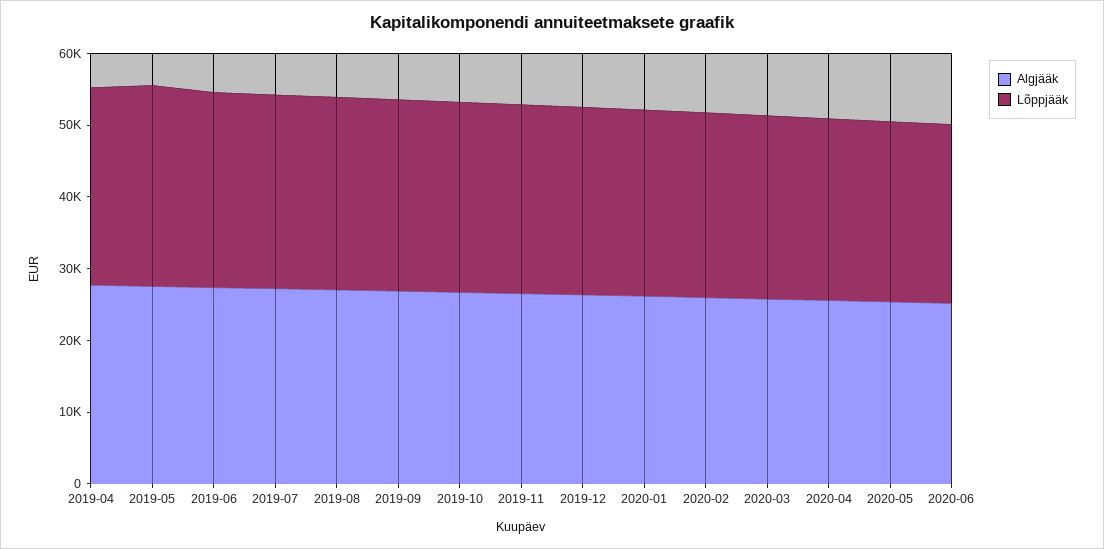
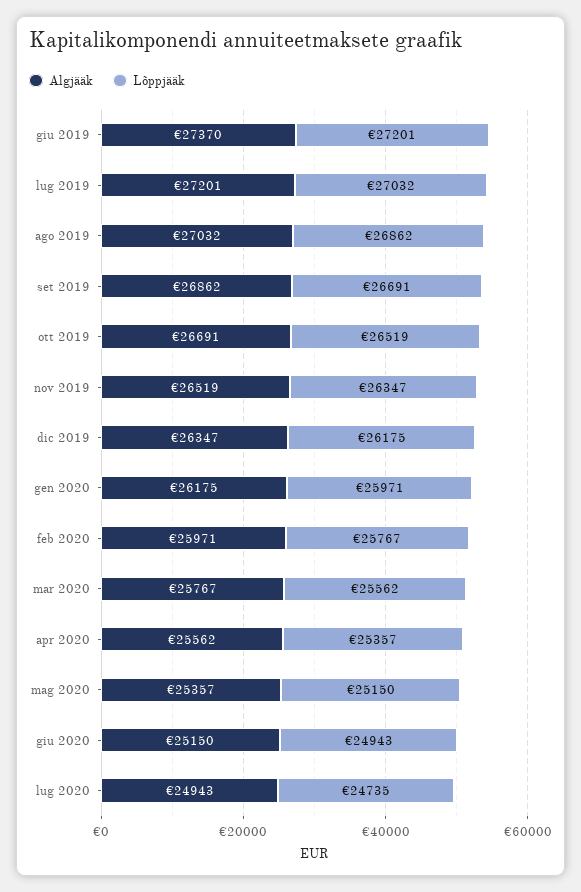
Algjääk, 2019-04: 28000 -> none
Lõppjääk, 2019-04: 28000 -> none
Algjääk, 2019-05: 28000 -> none
Lõppjääk, 2019-05: 28000 -> none
Algjääk, lug 2020: none -> 24943
Lõppjääk, lug 2020: none -> 24735

